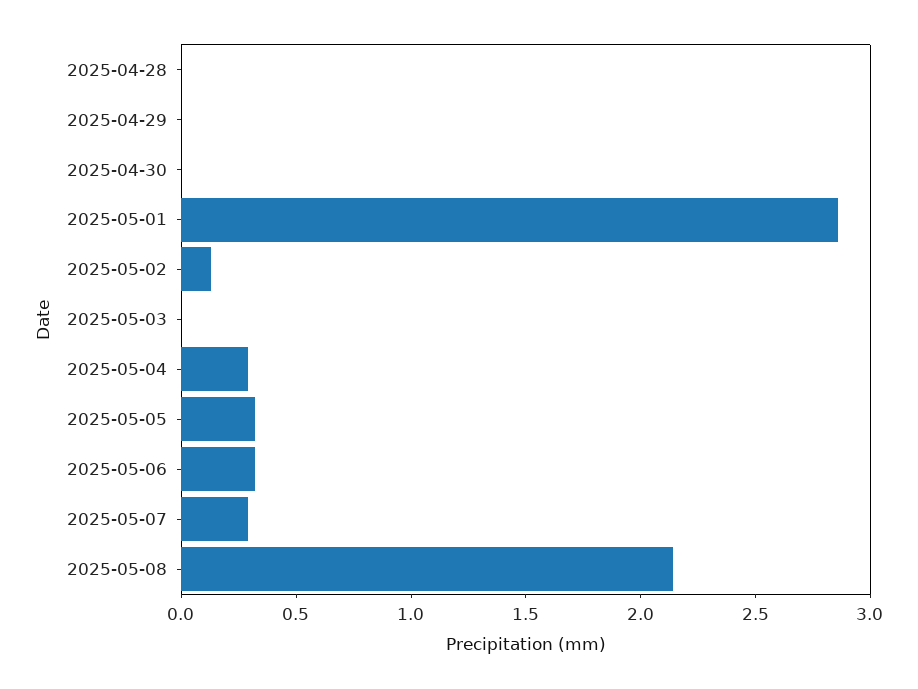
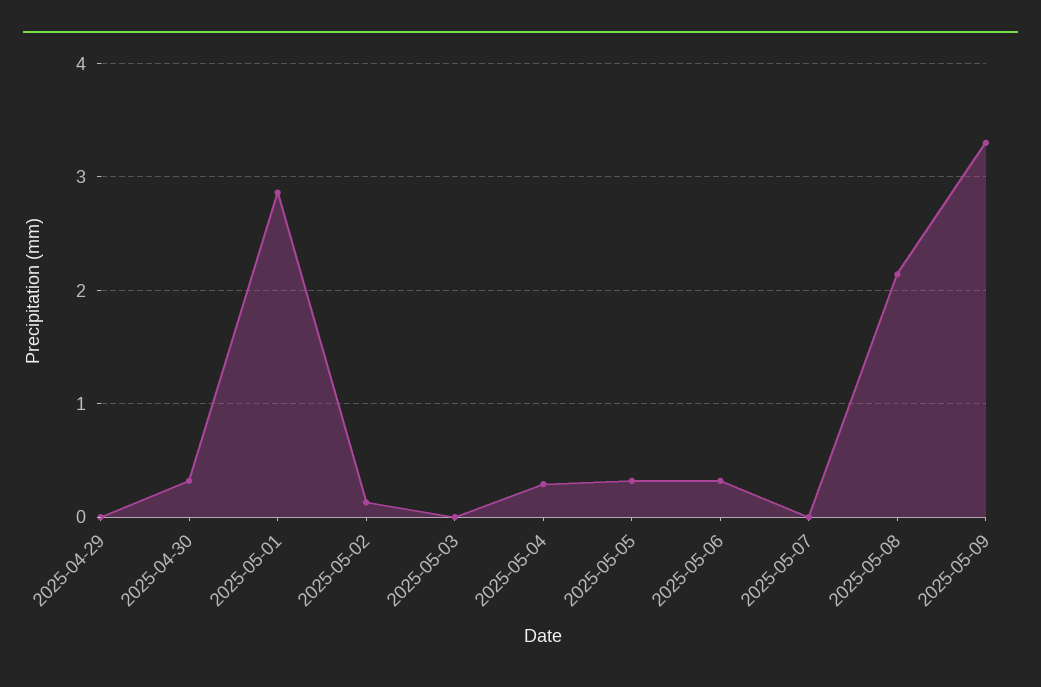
2025-04-28: 0 -> none
2025-04-30: 0 -> 0.3
2025-05-07: 0.3 -> 0
2025-05-09: none -> 3.3

